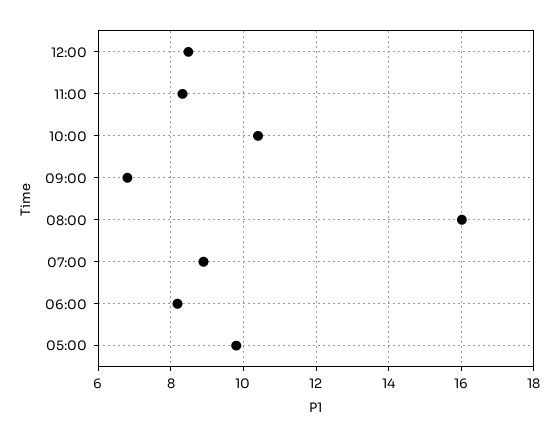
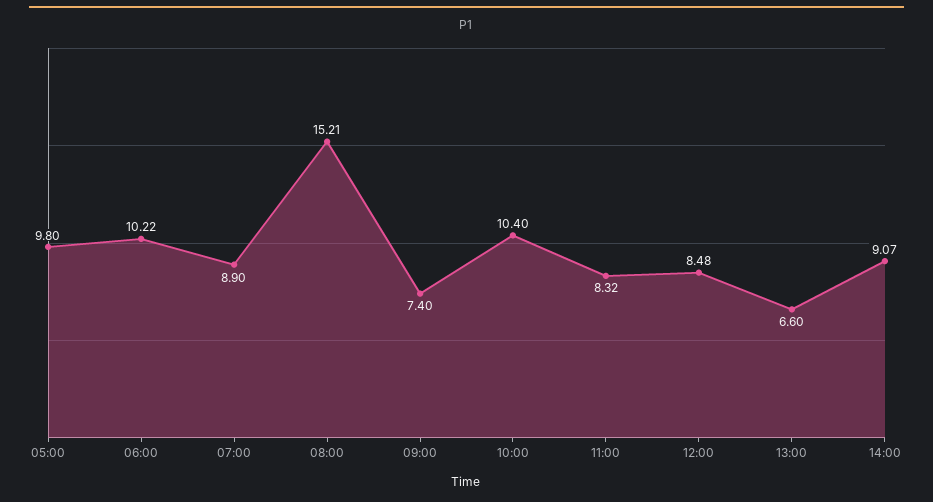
09:00: 6.8 -> 7.4
08:00: 16 -> 15.21
06:00: 8.2 -> 10.22
13:00: none -> 6.6
14:00: none -> 9.07

